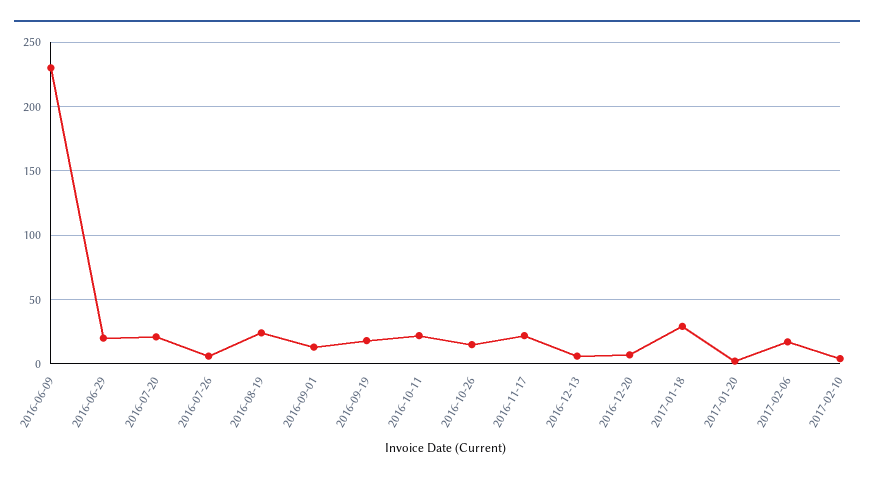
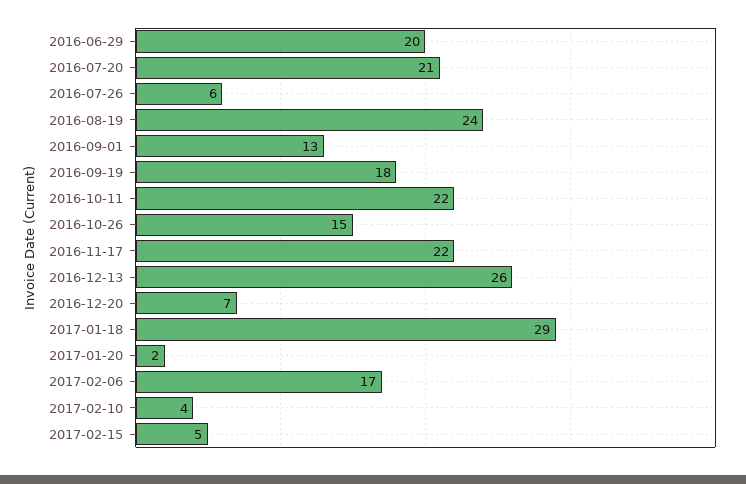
2016-06-09: 230 -> none
2016-12-13: 5 -> 26
2017-02-15: none -> 5

